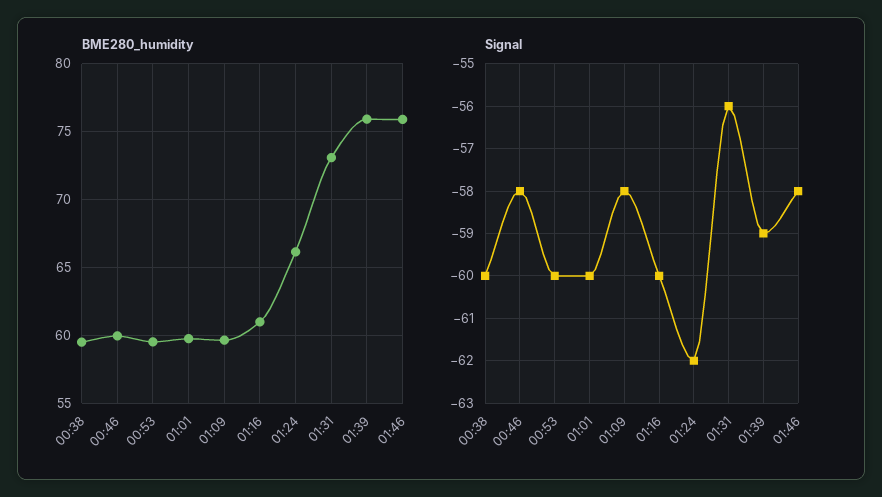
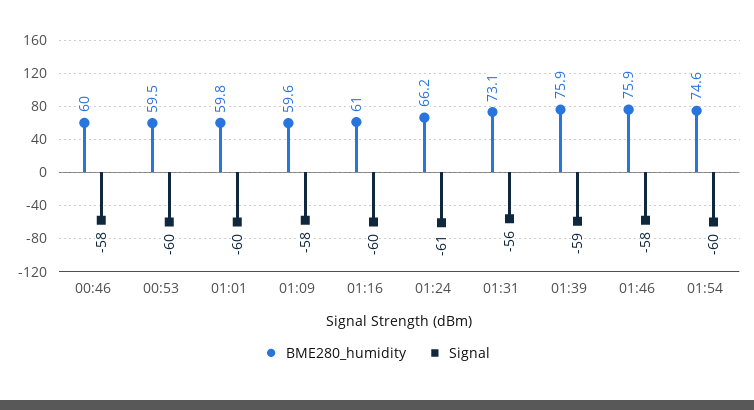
BME280_humidity, 00:38: 59.5 -> none
Signal, 00:38: -60 -> none
Signal, 01:24: -62 -> -61
BME280_humidity, 01:54: none -> 74.6
Signal, 01:54: none -> -60

